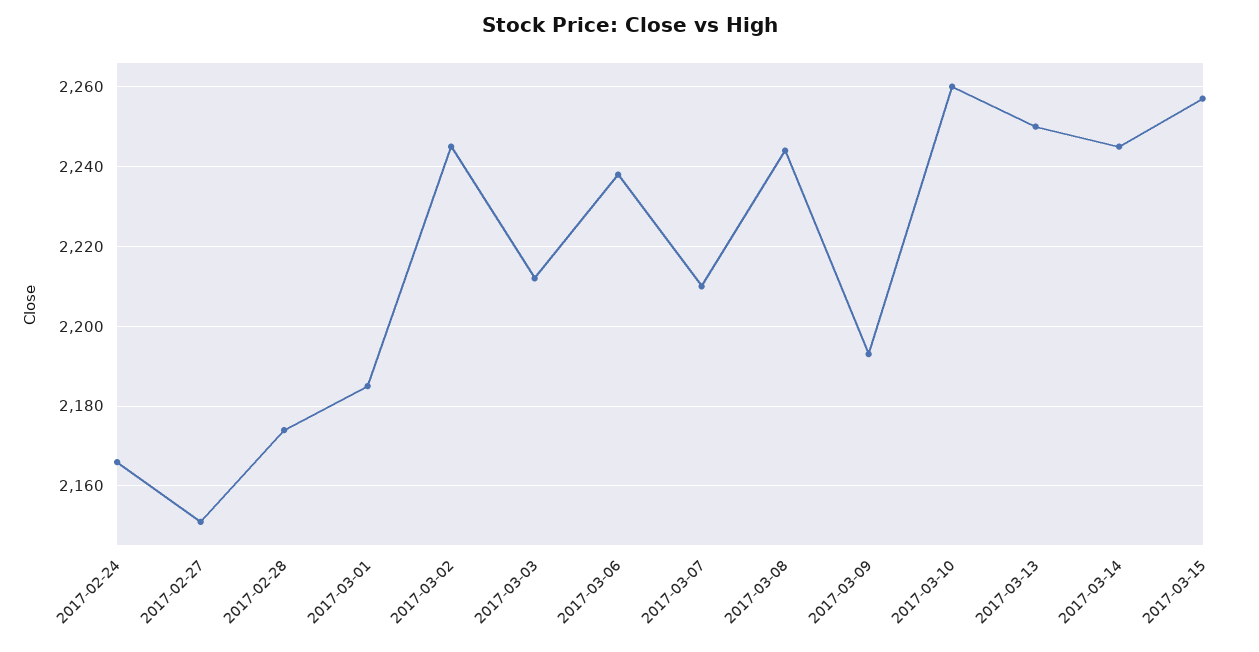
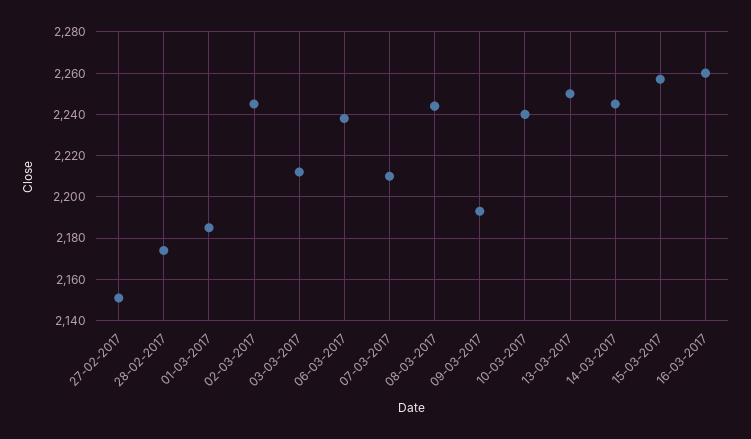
2017-02-24: 2165 -> none
2017-03-10: 2260 -> 2240
16-03-2017: none -> 2260

